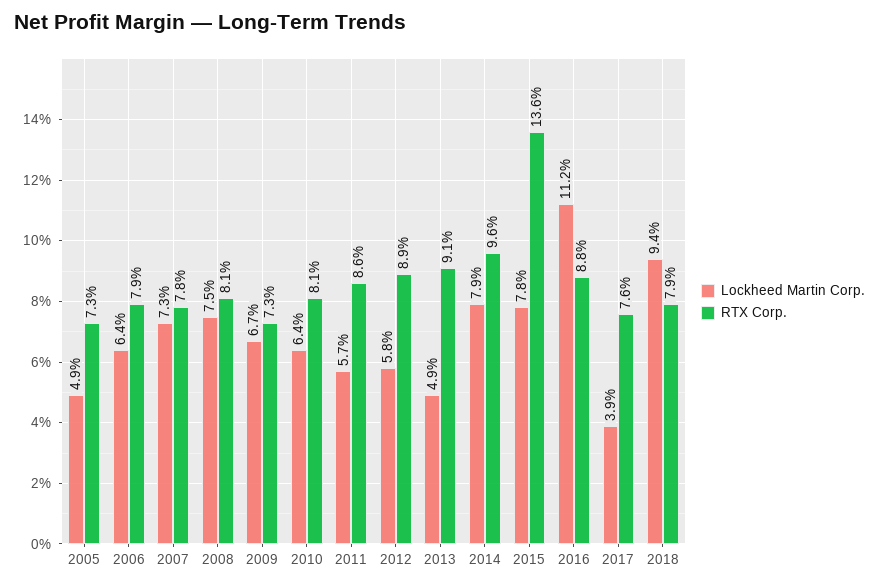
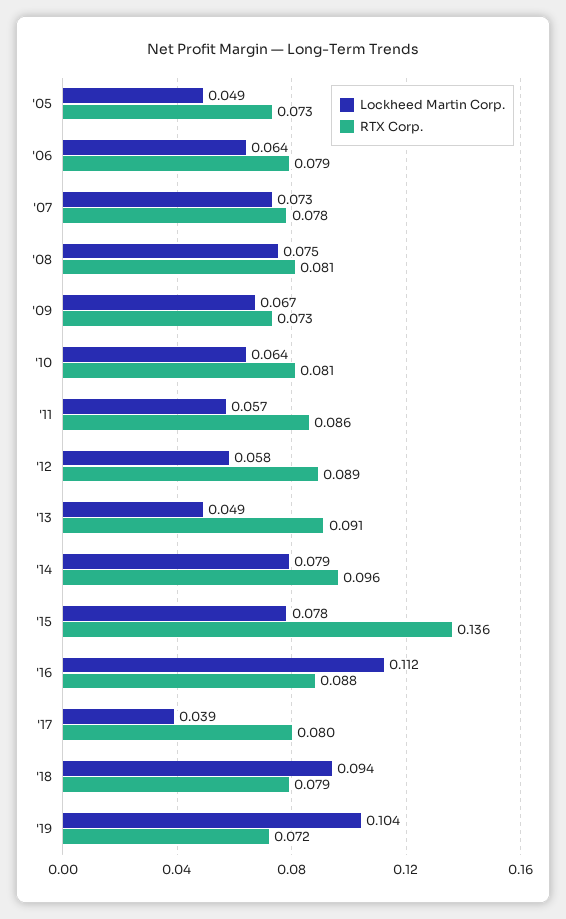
RTX Corp., 2017: 0.076 -> 0.08
Lockheed Martin Corp., '19: none -> 0.104
RTX Corp., '19: none -> 0.072

